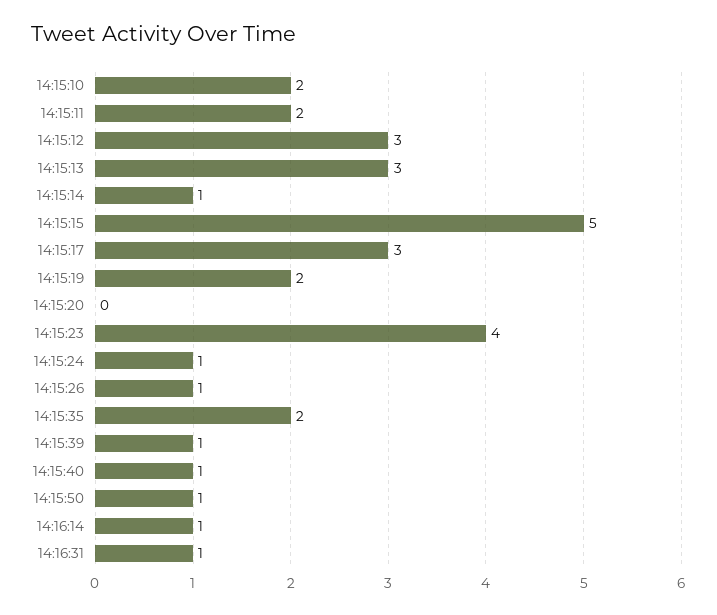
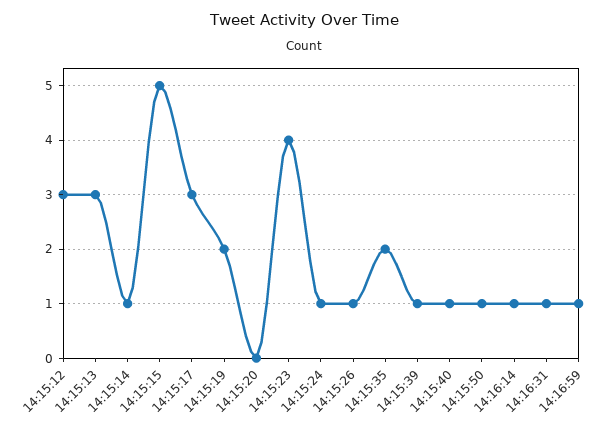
14:15:10: 2 -> none
14:15:11: 2 -> none
14:16:59: none -> 1

